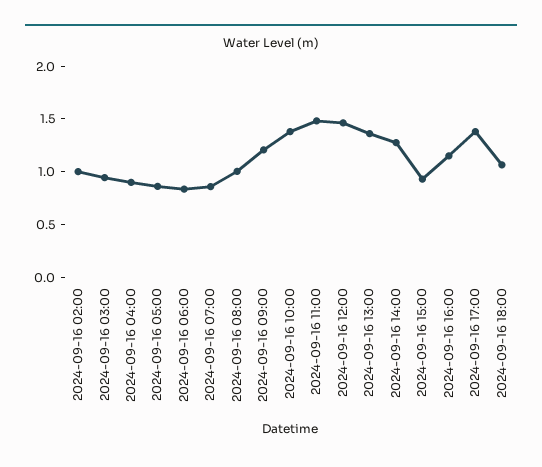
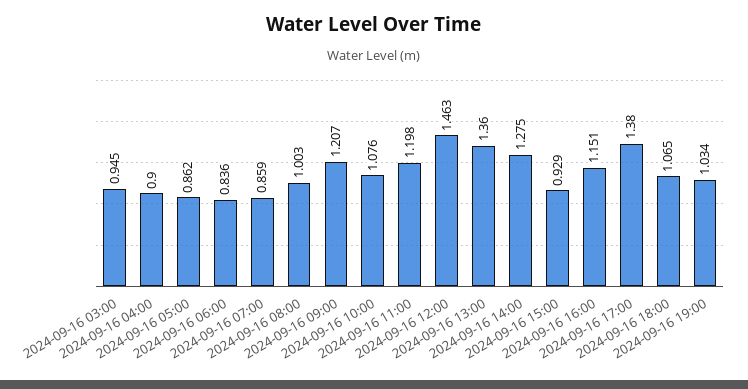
2024-09-16 02:00: 1 -> none
2024-09-16 10:00: 1.4 -> 1.076
2024-09-16 11:00: 1.5 -> 1.198
2024-09-16 19:00: none -> 1.034

